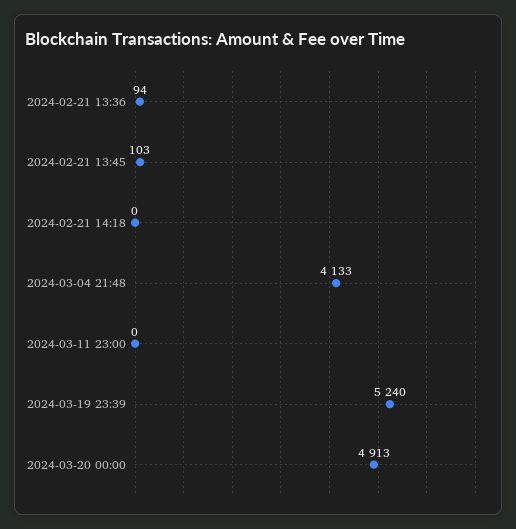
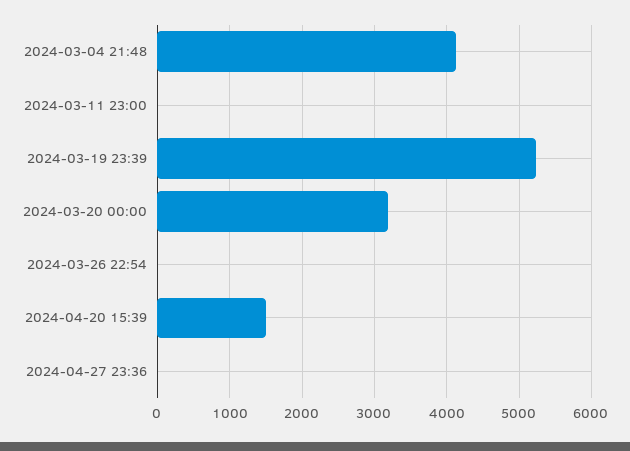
2024-02-21 13:36: 94 -> none
2024-02-21 13:45: 103 -> none
2024-02-21 14:18: 0 -> none
2024-03-20 00:00: 4913 -> 3200
2024-03-26 22:54: none -> 0
2024-04-20 15:39: none -> 1500
2024-04-27 23:36: none -> 0

